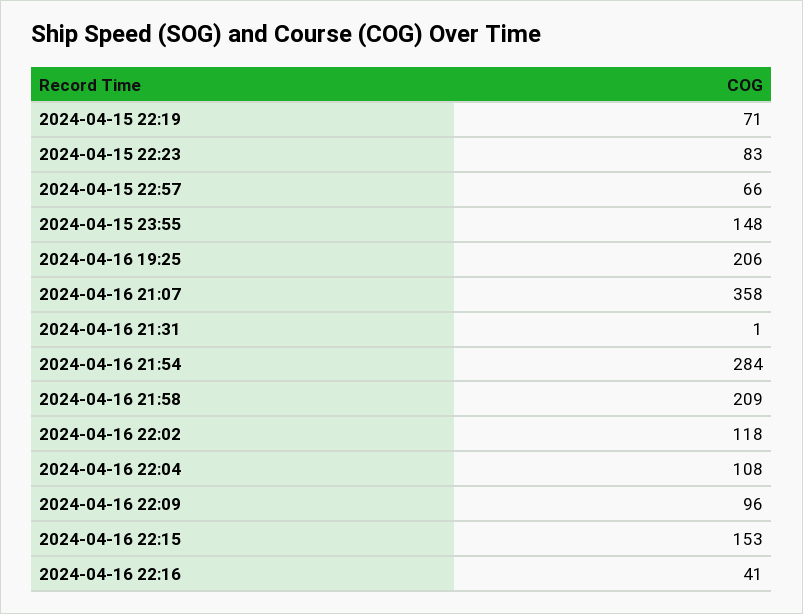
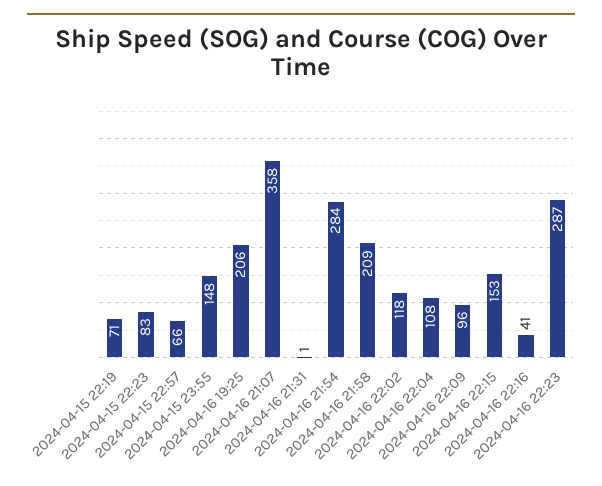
2024-04-16 22:23: none -> 287

